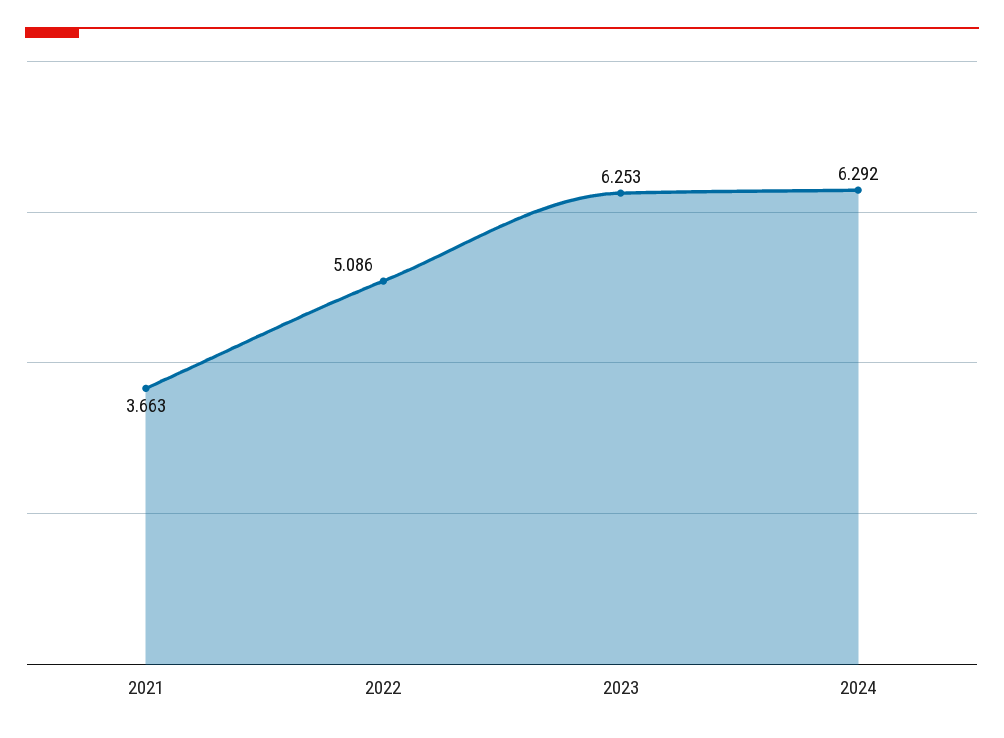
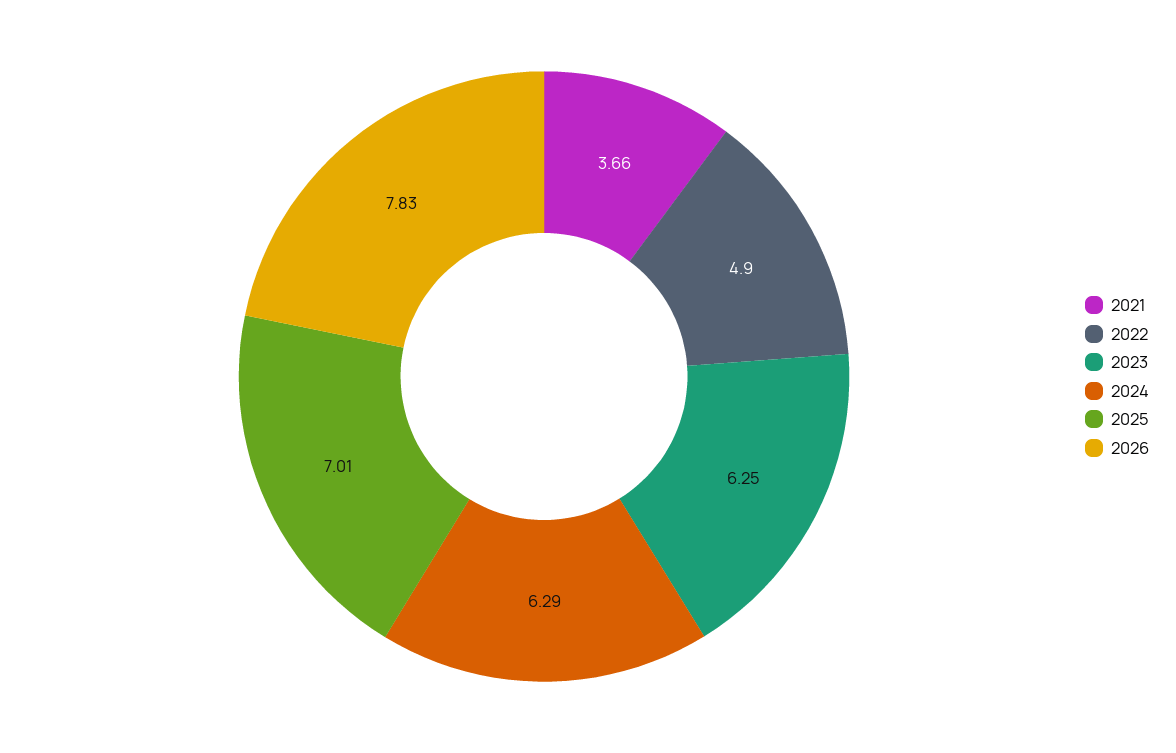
2022: 5.086 -> 4.9
2025: none -> 7.01
2026: none -> 7.83

